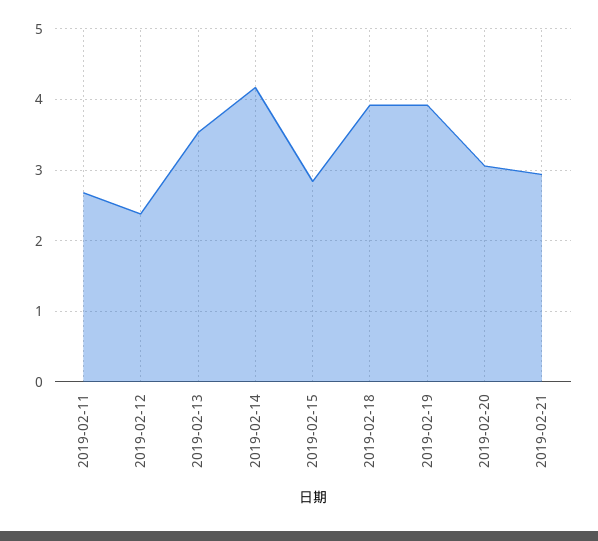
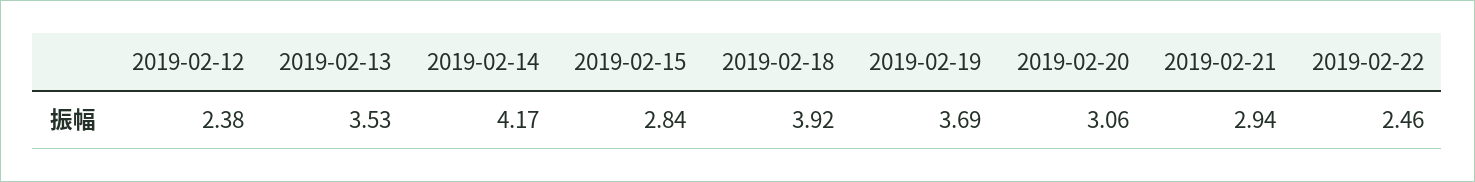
2019-02-11: 2.7 -> none
2019-02-19: 3.9 -> 3.69
2019-02-22: none -> 2.46

